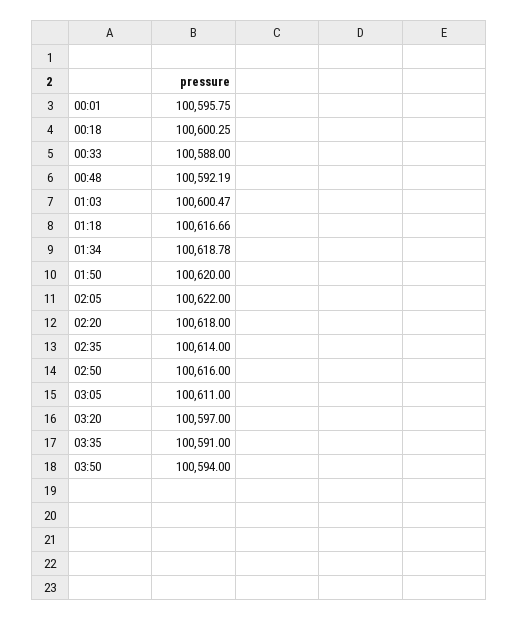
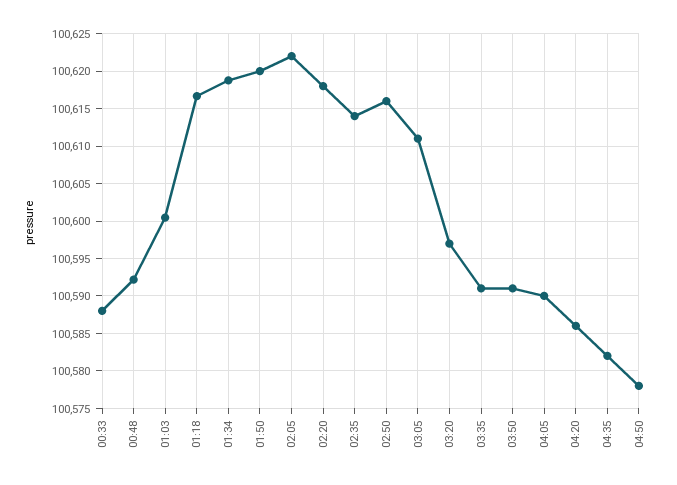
00:01: 100595.75 -> none
00:18: 100600.25 -> none
03:50: 100594 -> 100591
04:05: none -> 100590
04:20: none -> 100586
04:35: none -> 100582
04:50: none -> 100578

